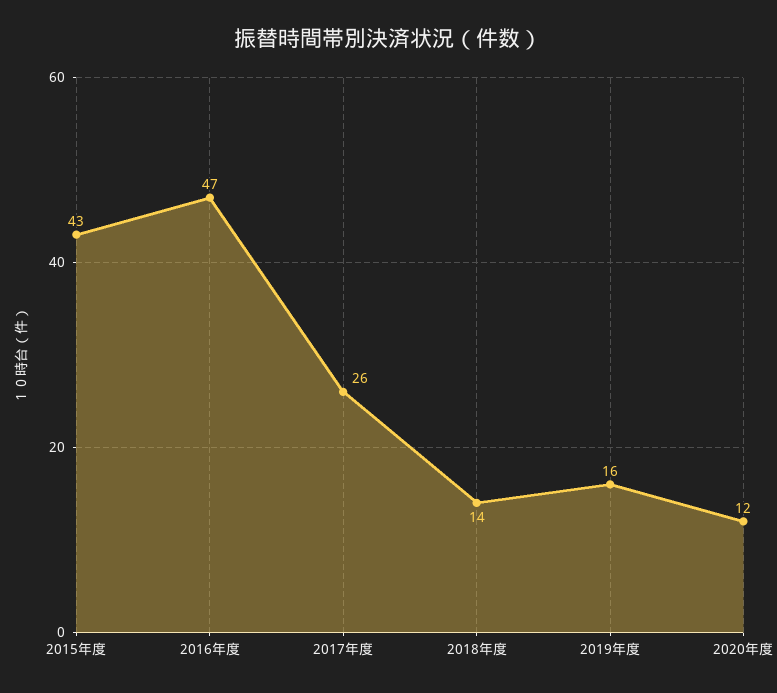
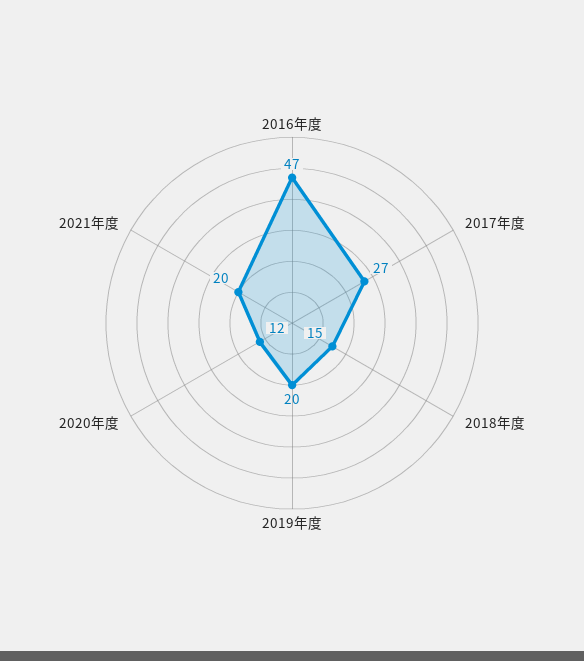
2015年度: 43 -> none
2017年度: 26 -> 27
2018年度: 14 -> 15
2019年度: 16 -> 20
2021年度: none -> 20

